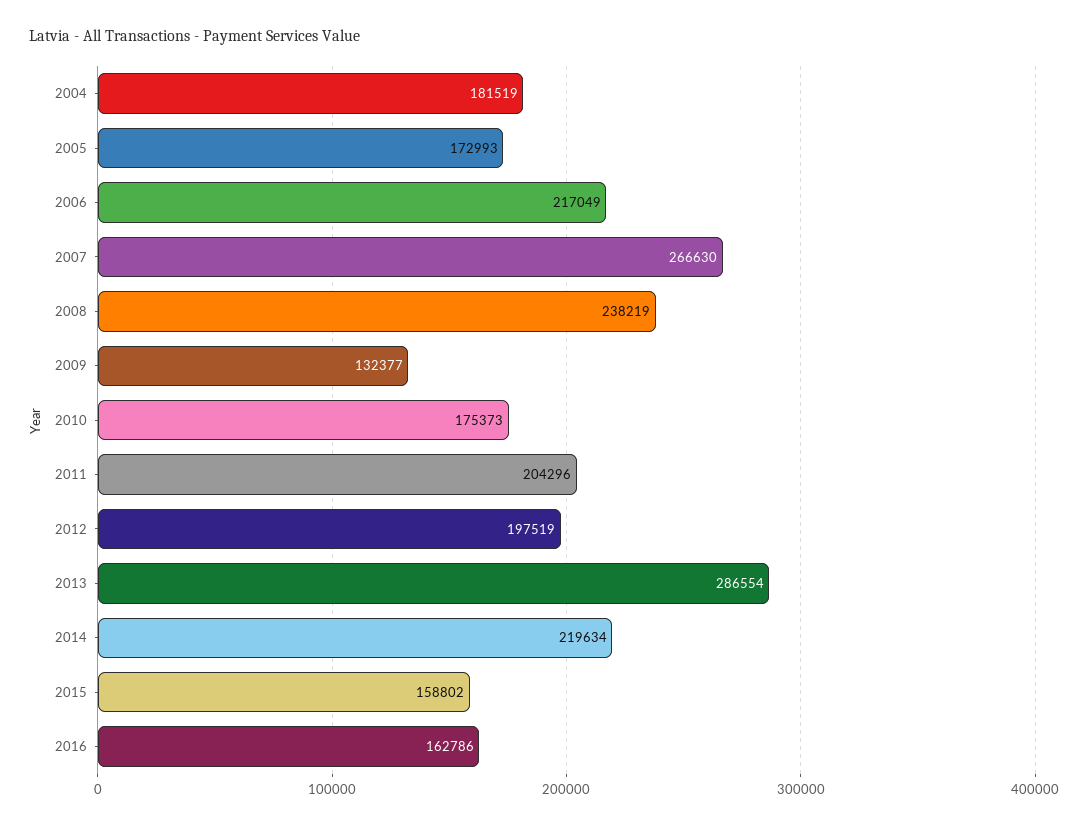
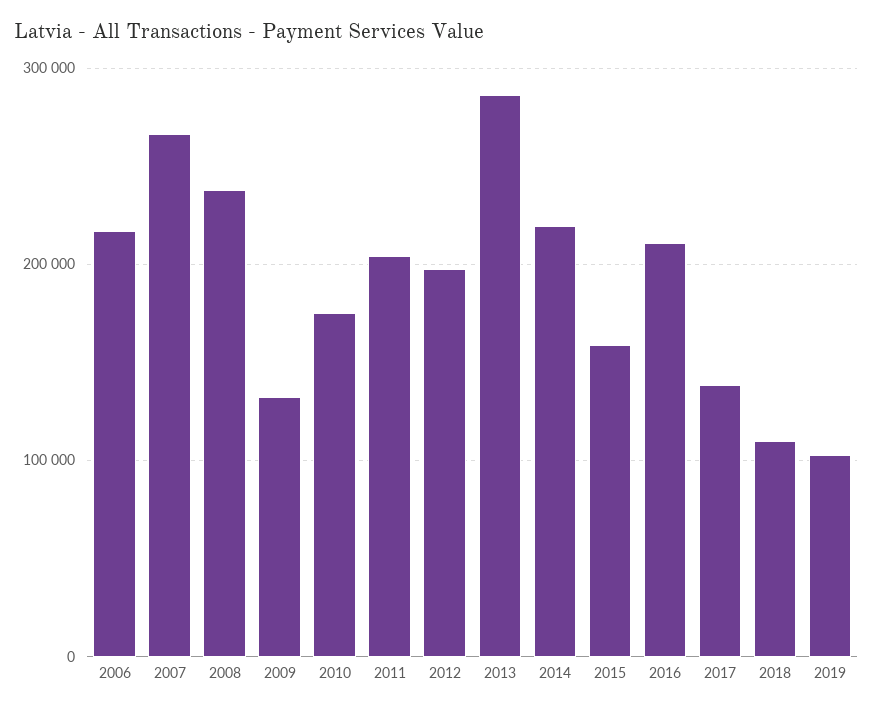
2004: 181519 -> none
2005: 172993 -> none
2016: 162786 -> 210000
2017: none -> 140000
2018: none -> 110000
2019: none -> 100000

